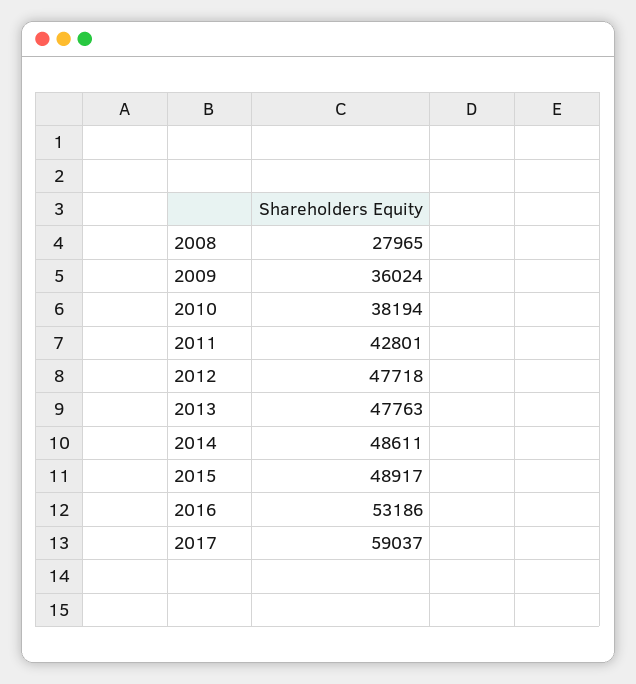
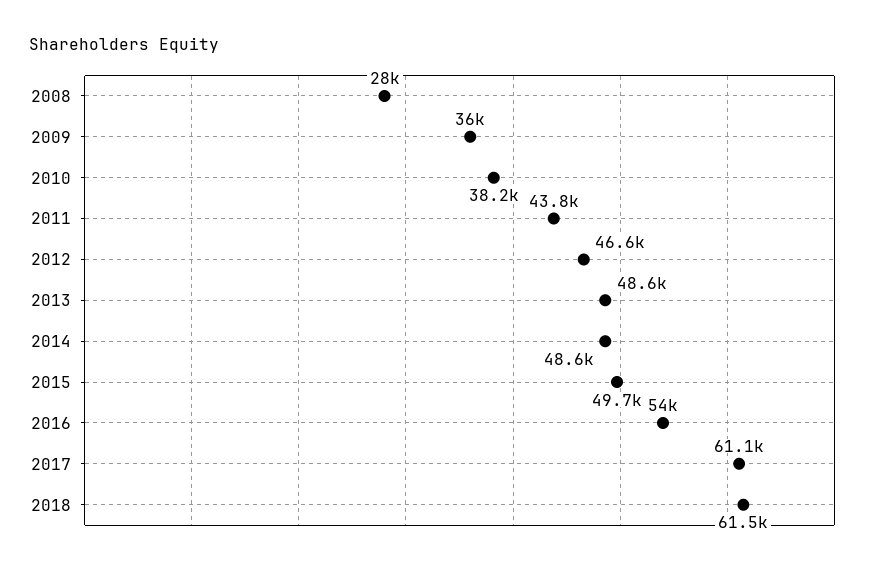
2011: 42801 -> 43800
2012: 47718 -> 46600
2013: 47763 -> 48600
2015: 48917 -> 49700
2016: 53186 -> 54000
2017: 59037 -> 61100
2018: none -> 61500

